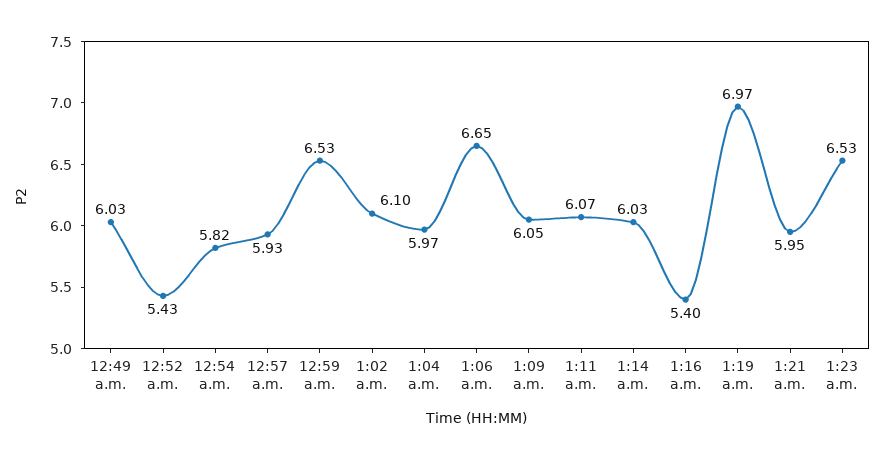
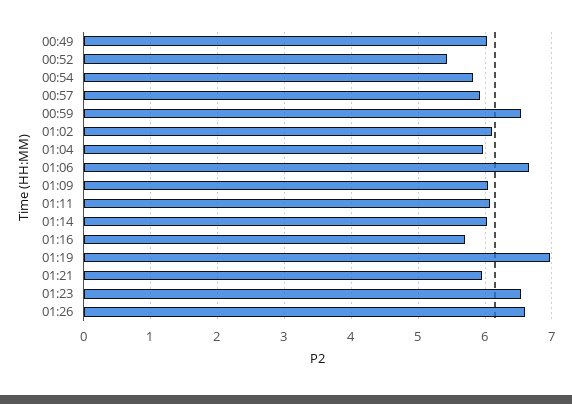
1:16 a.m.: 5.4 -> 5.7
01:26: none -> 6.6

